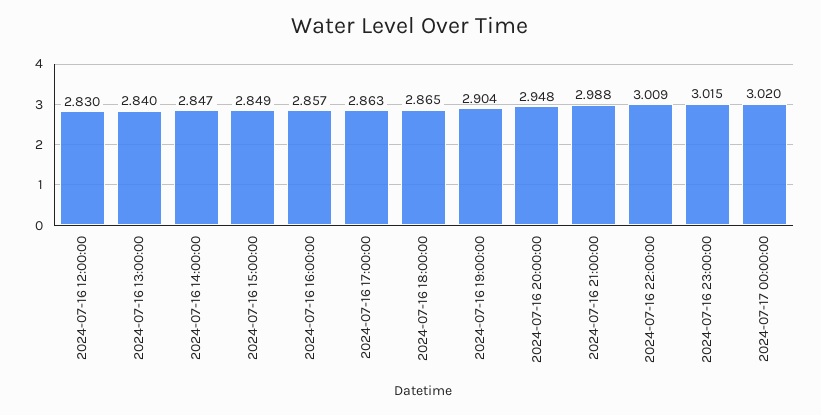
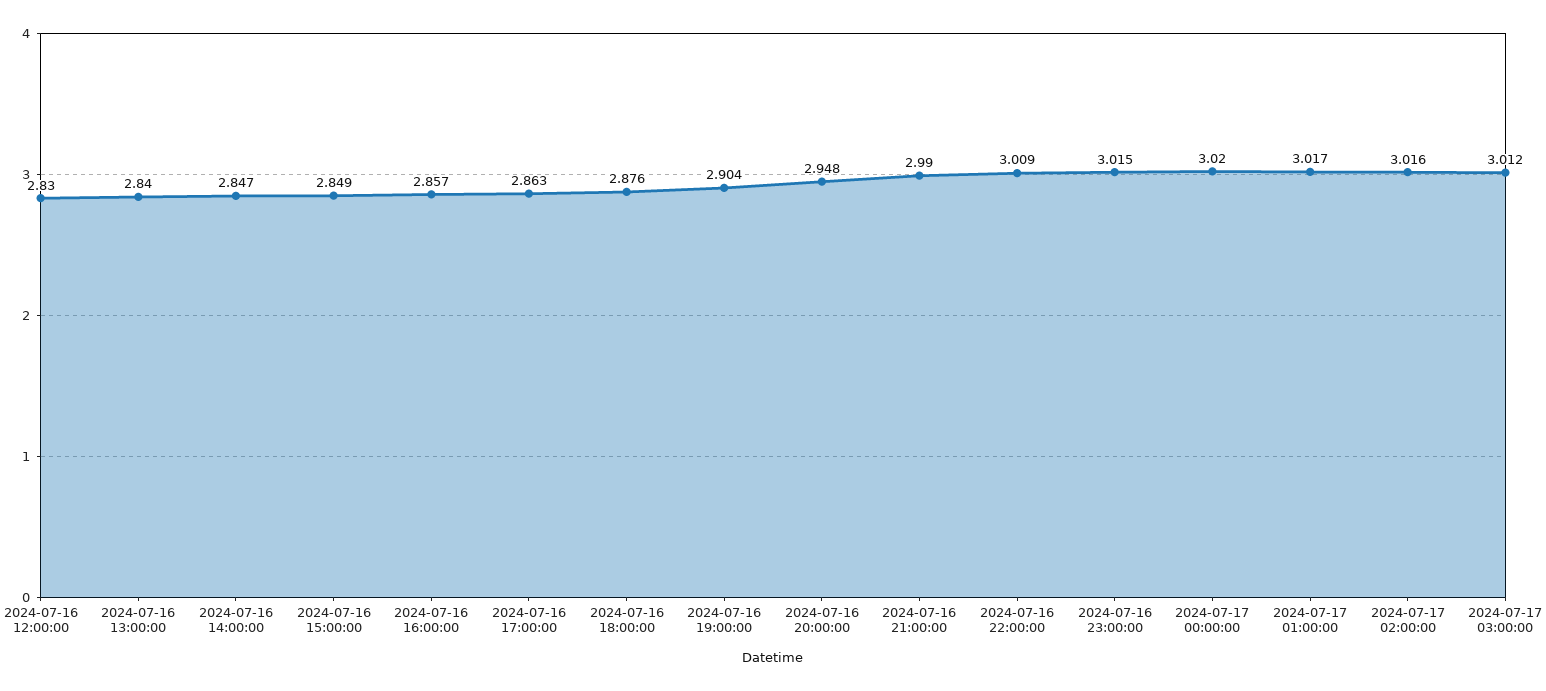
2024-07-16 18:00:00: 2.865 -> 2.876
2024-07-16 21:00:00: 2.988 -> 2.99
2024-07-17 01:00:00: none -> 3.017
2024-07-17 02:00:00: none -> 3.016
2024-07-17 03:00:00: none -> 3.012

